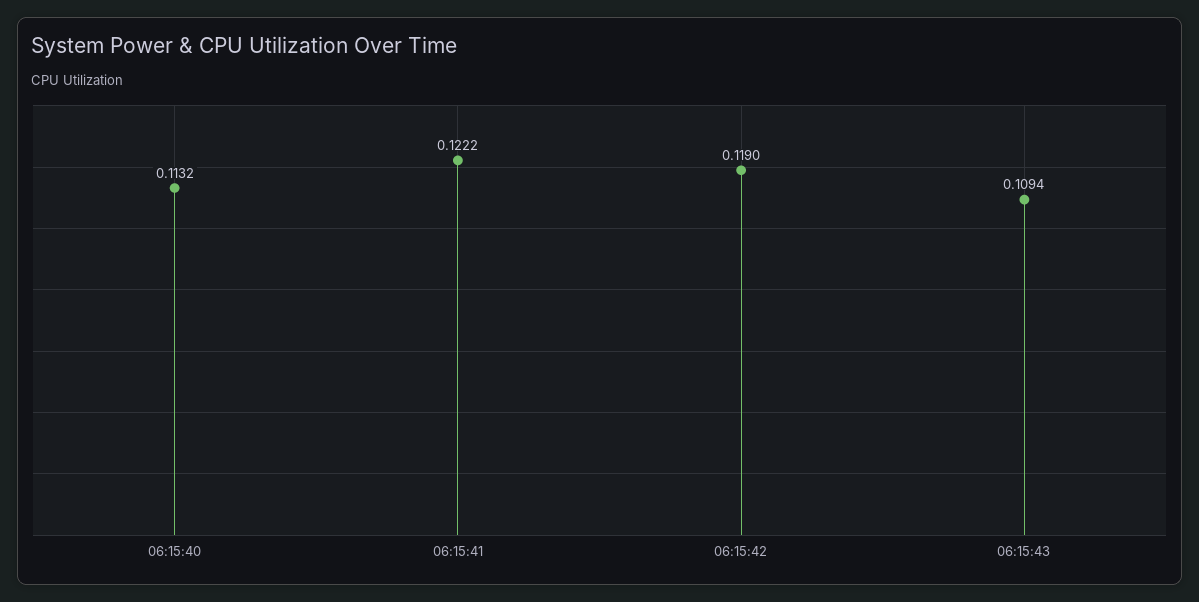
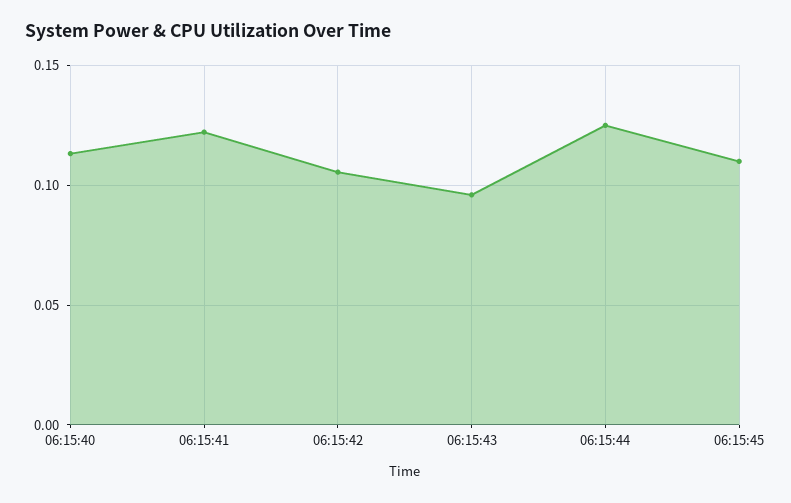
06:15:42: 0.119 -> 0.105
06:15:43: 0.1094 -> 0.095
06:15:44: none -> 0.125
06:15:45: none -> 0.11

